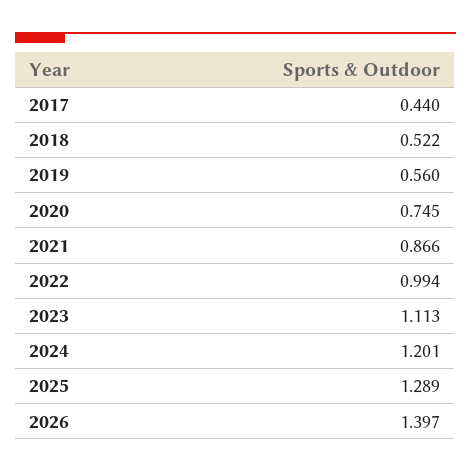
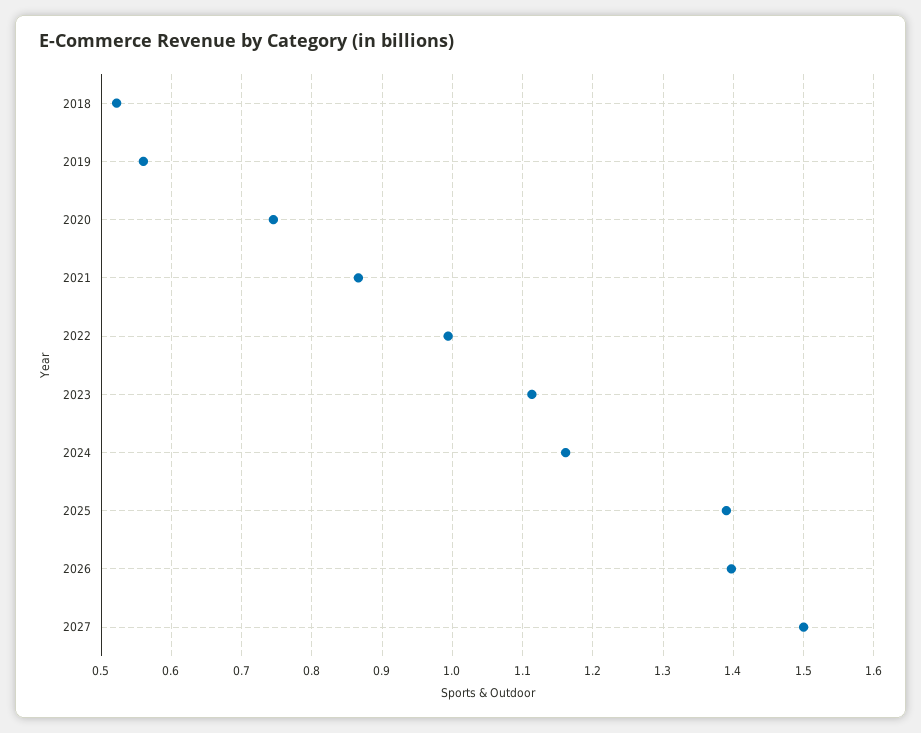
2017: 0.44 -> none
2024: 1.201 -> 1.16
2025: 1.289 -> 1.39
2027: none -> 1.5

